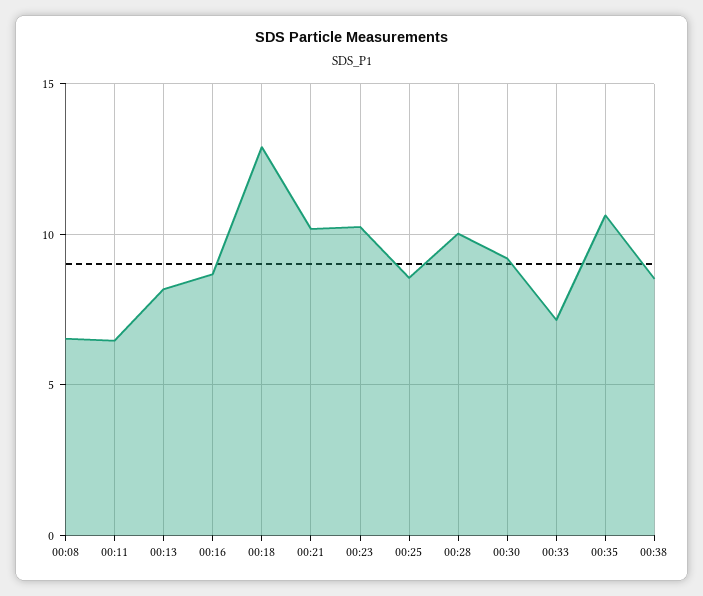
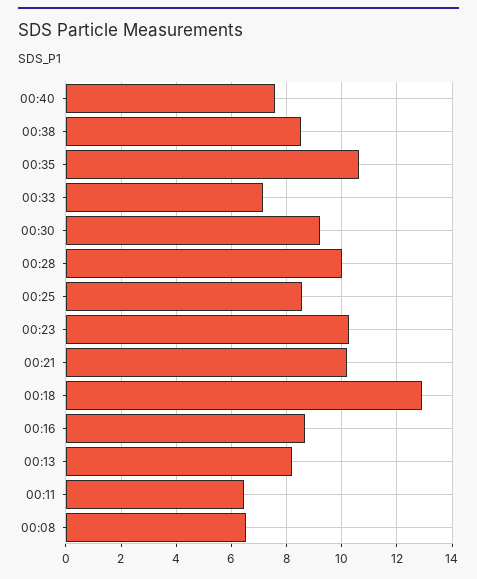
00:40: none -> 7.5

